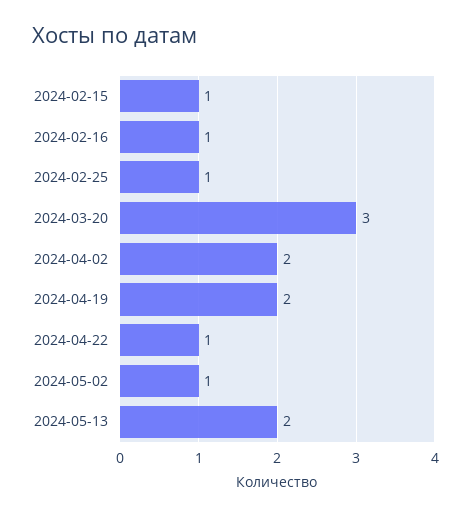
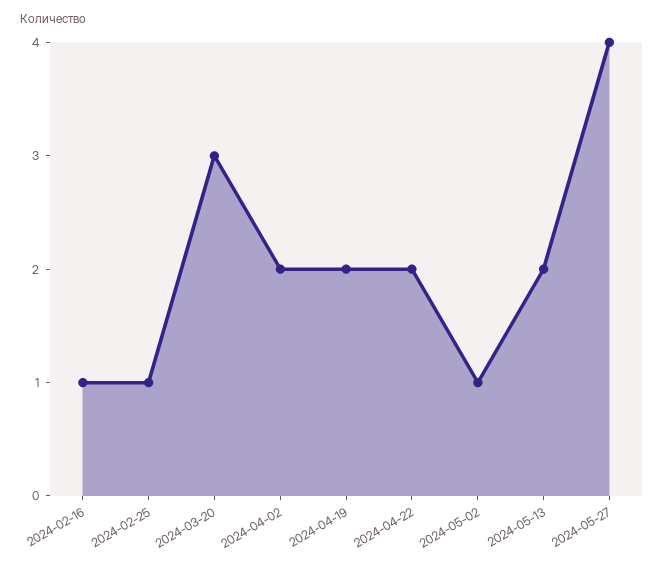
2024-02-15: 1 -> none
2024-04-22: 1 -> 2
2024-05-27: none -> 4

